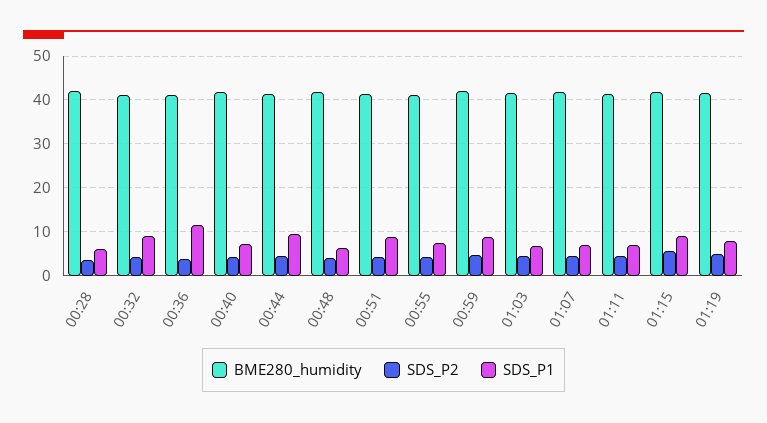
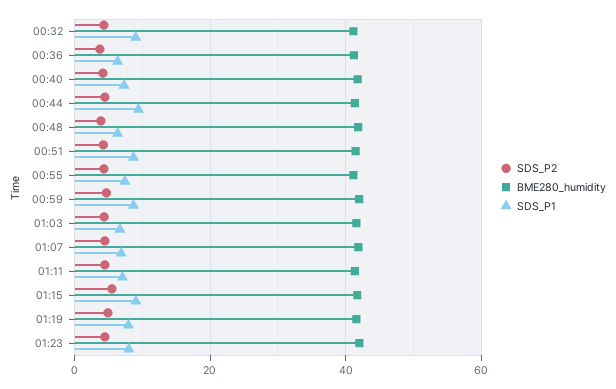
BME280_humidity, 00:28: 42 -> none
SDS_P2, 00:28: 4 -> none
SDS_P1, 00:28: 6 -> none
SDS_P1, 00:36: 12 -> 6
SDS_P2, 01:23: none -> 4
BME280_humidity, 01:23: none -> 42
SDS_P1, 01:23: none -> 8

